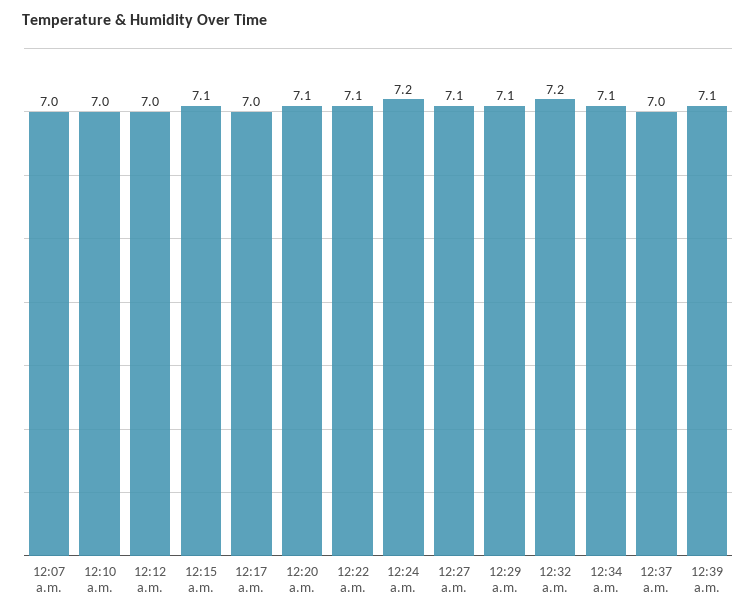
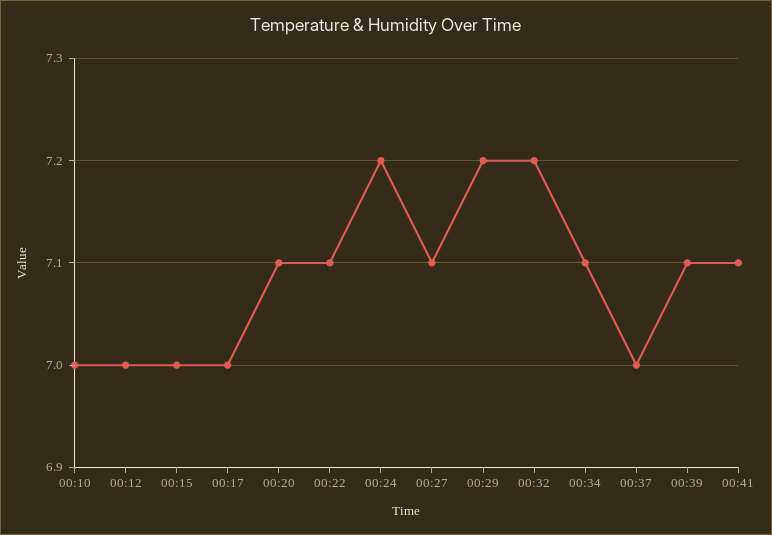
12:07 a.m.: 7 -> none
12:15 a.m.: 7.1 -> 7
12:29 a.m.: 7.1 -> 7.2
00:41: none -> 7.1

